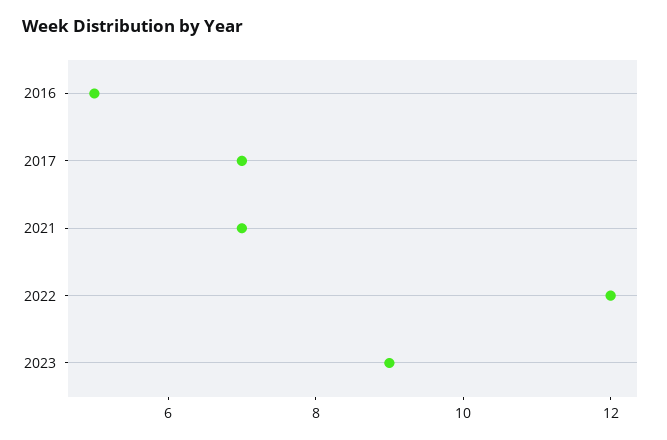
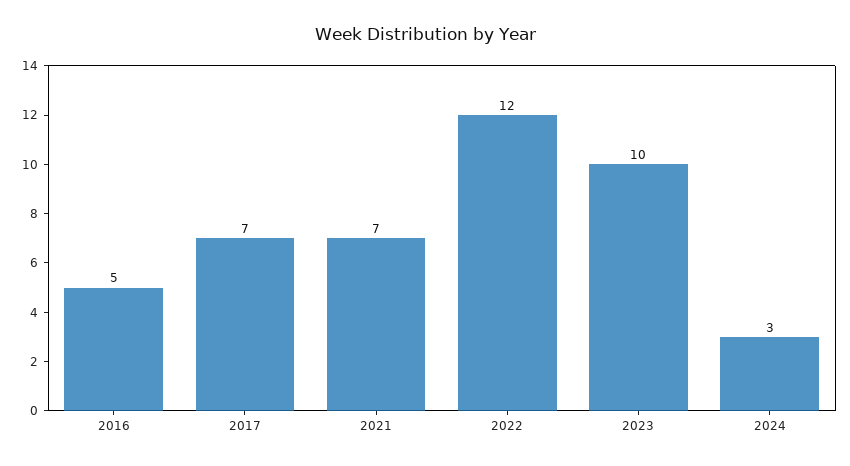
2023: 9 -> 10
2024: none -> 3

